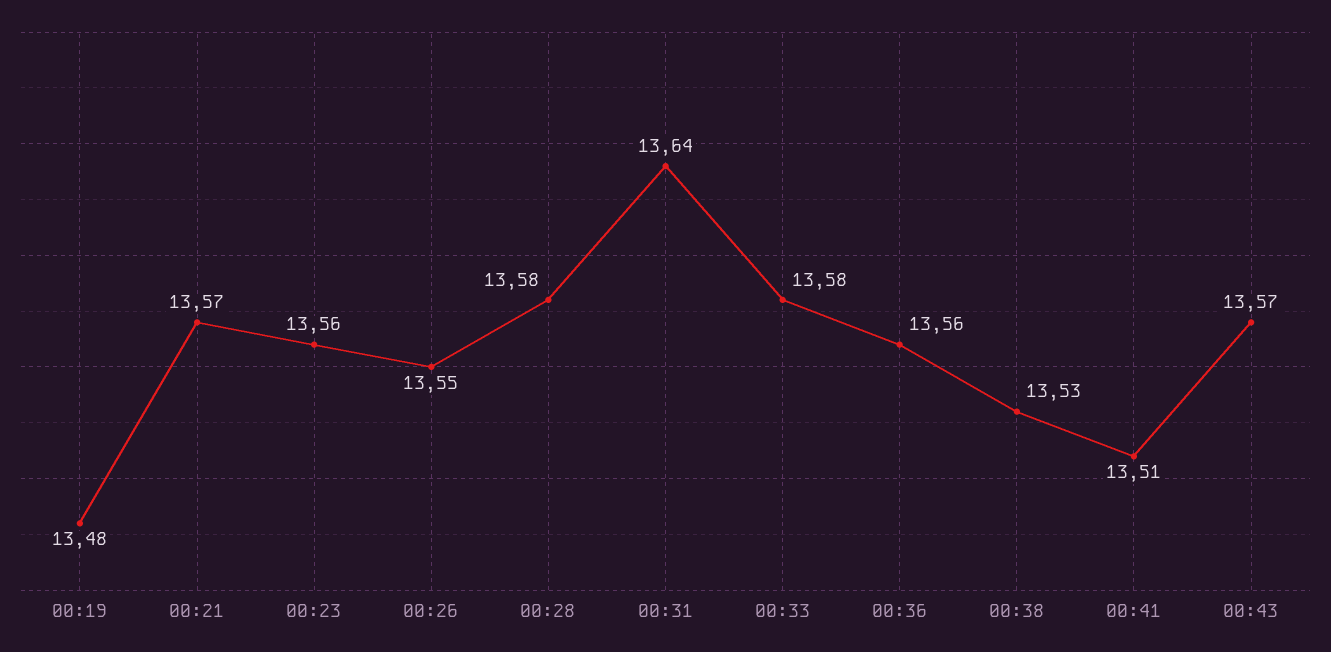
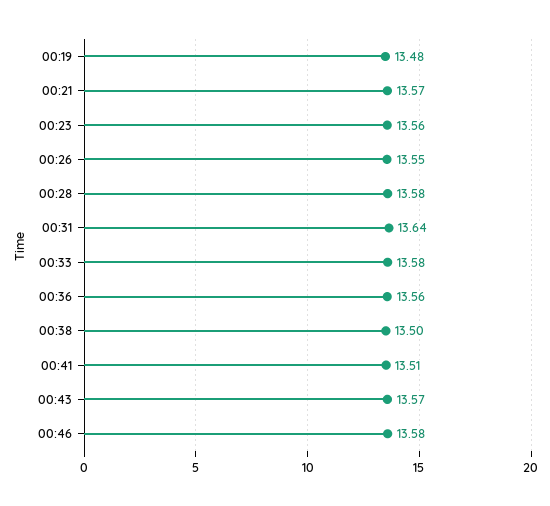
00:38: 13.53 -> 13.5
00:46: none -> 13.58

